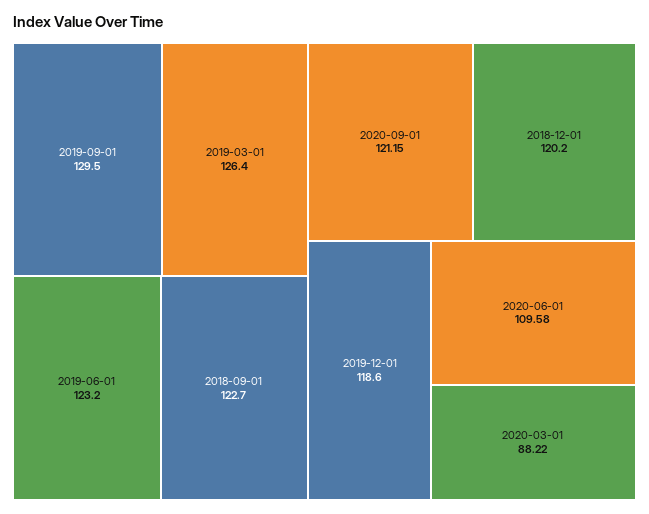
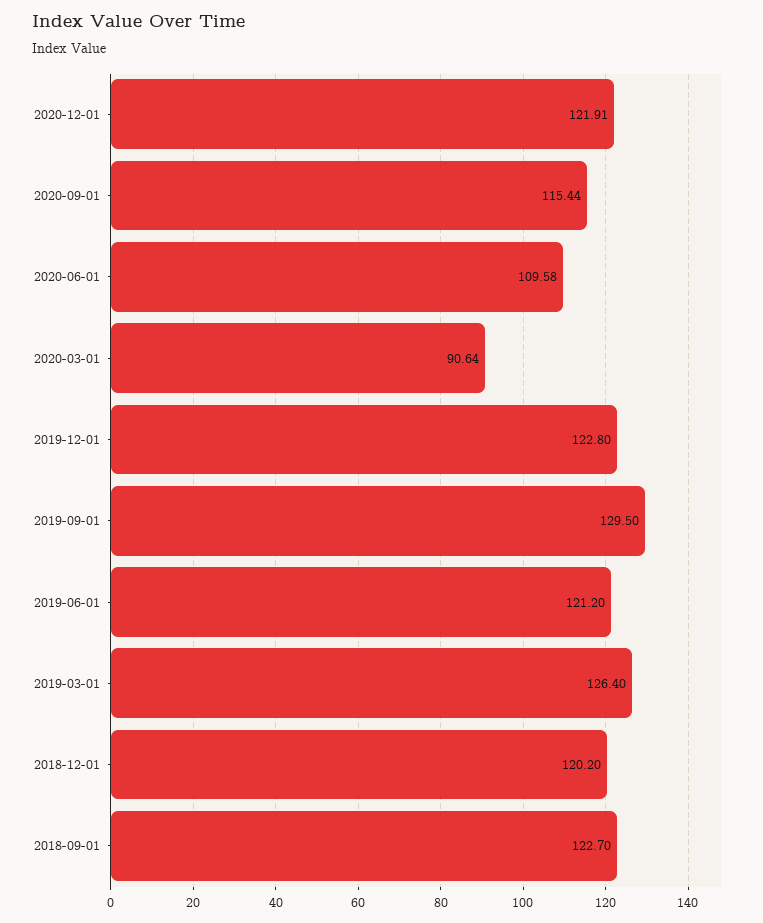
2019-06-01: 123.2 -> 121.2
2020-09-01: 121.15 -> 115.44
2019-12-01: 118.6 -> 122.8
2020-03-01: 88.22 -> 90.64
2020-12-01: none -> 121.91

